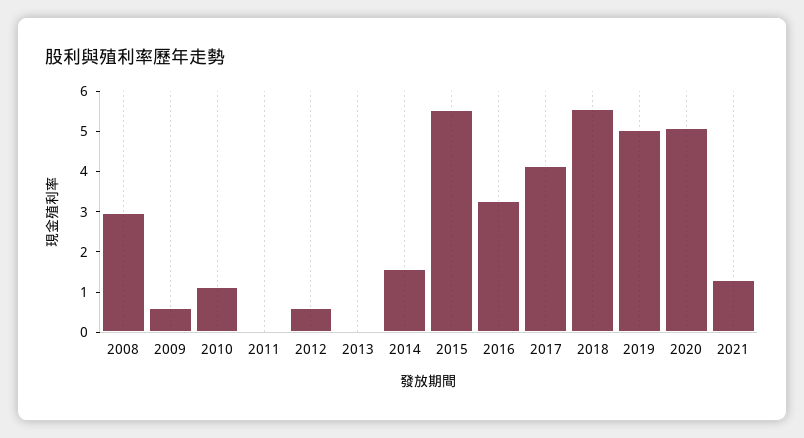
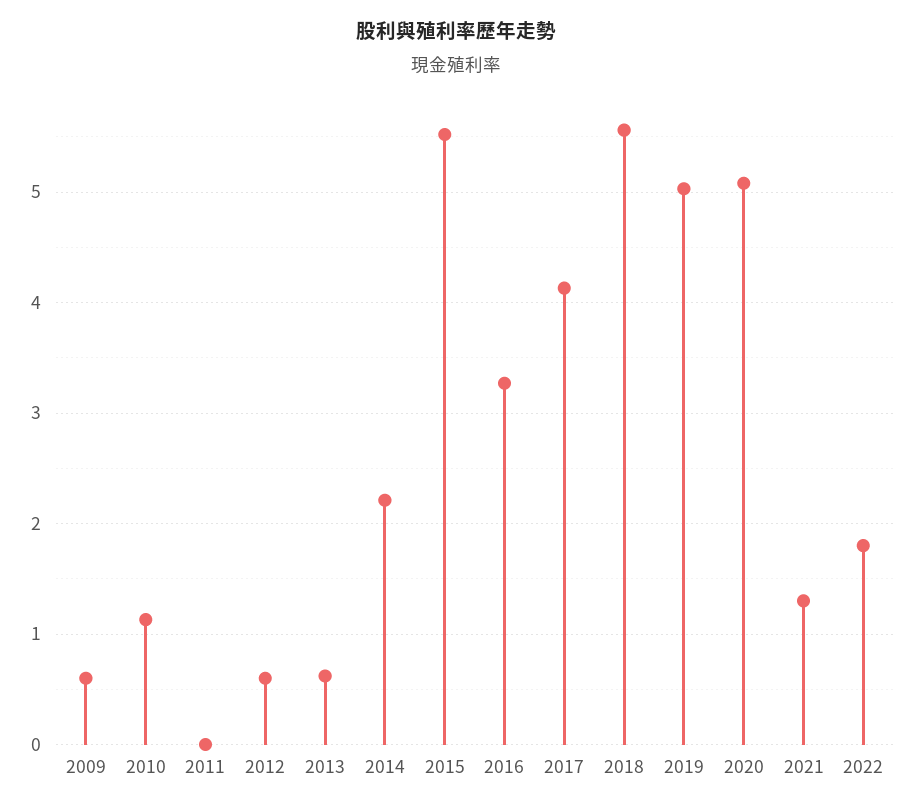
2008: 3 -> none
2013: 0 -> 0.6
2014: 1.6 -> 2.2
2022: none -> 1.8

